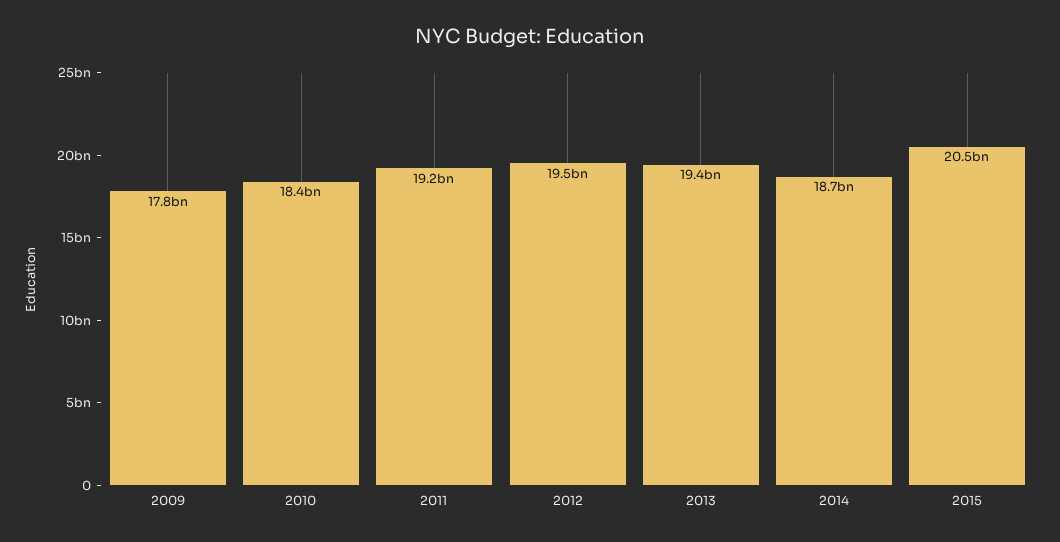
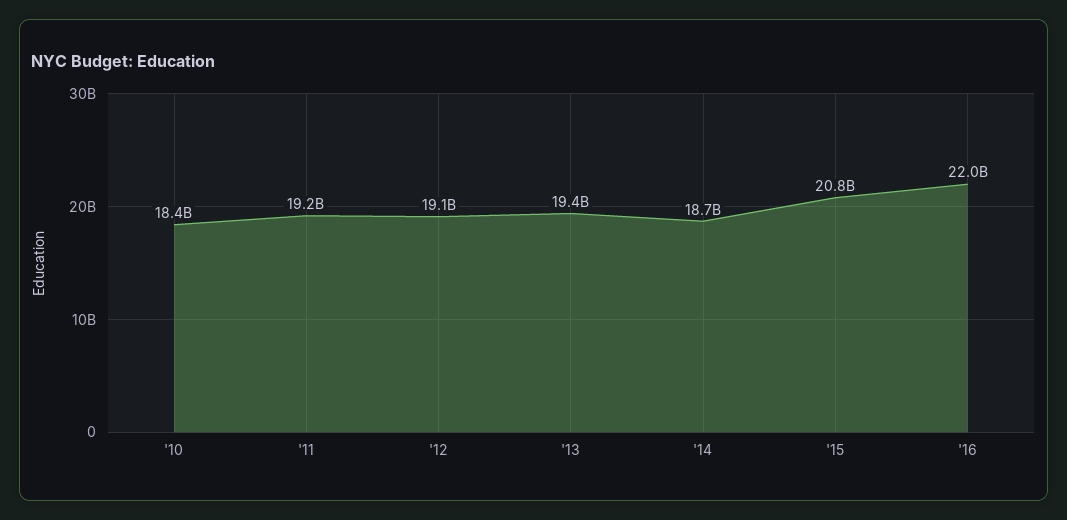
2009: 17800000000 -> none
2012: 19500000000 -> 19100000000
2015: 20500000000 -> 20800000000
'16: none -> 22000000000

